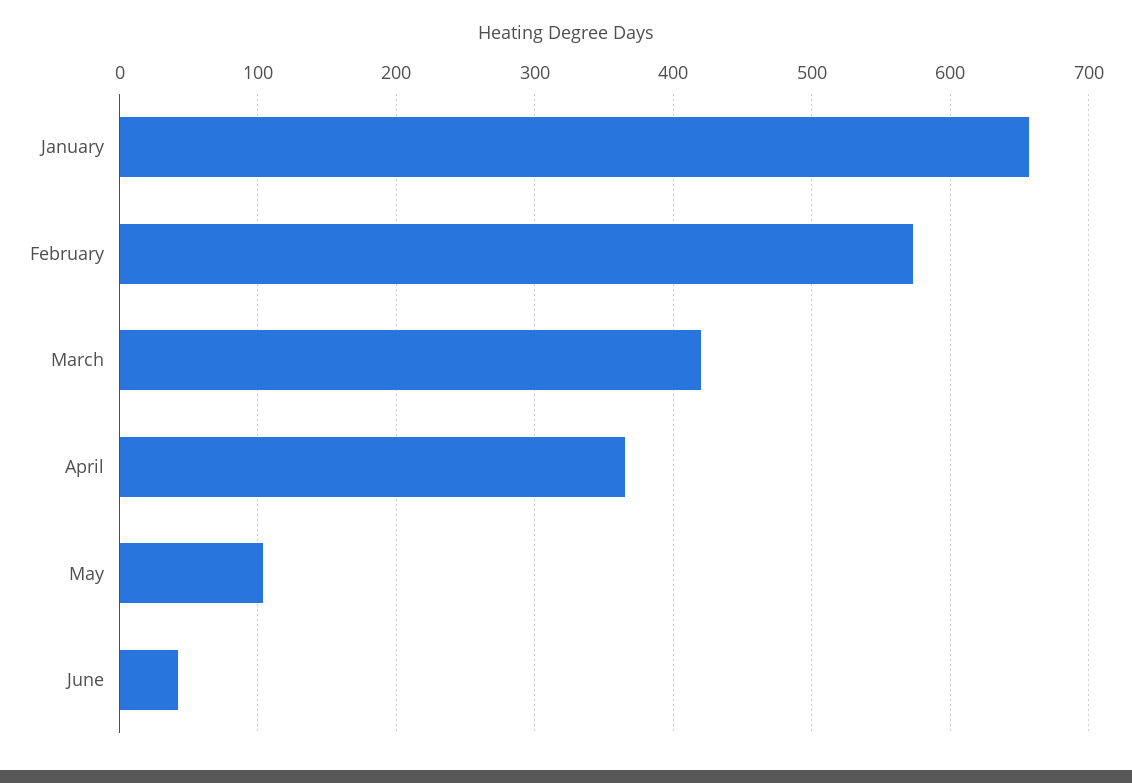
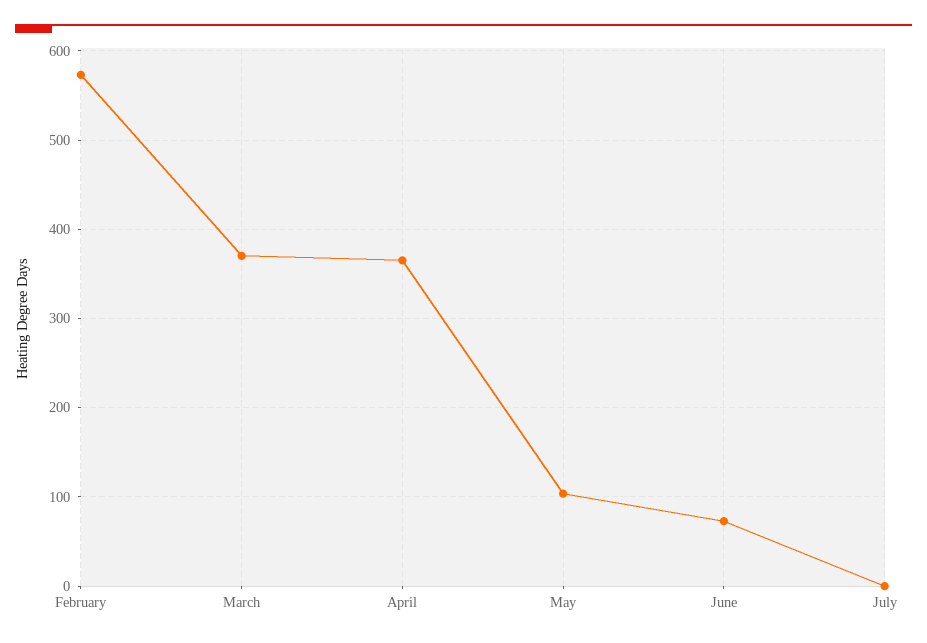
January: 660 -> none
March: 420 -> 370
June: 40 -> 70
July: none -> 0

